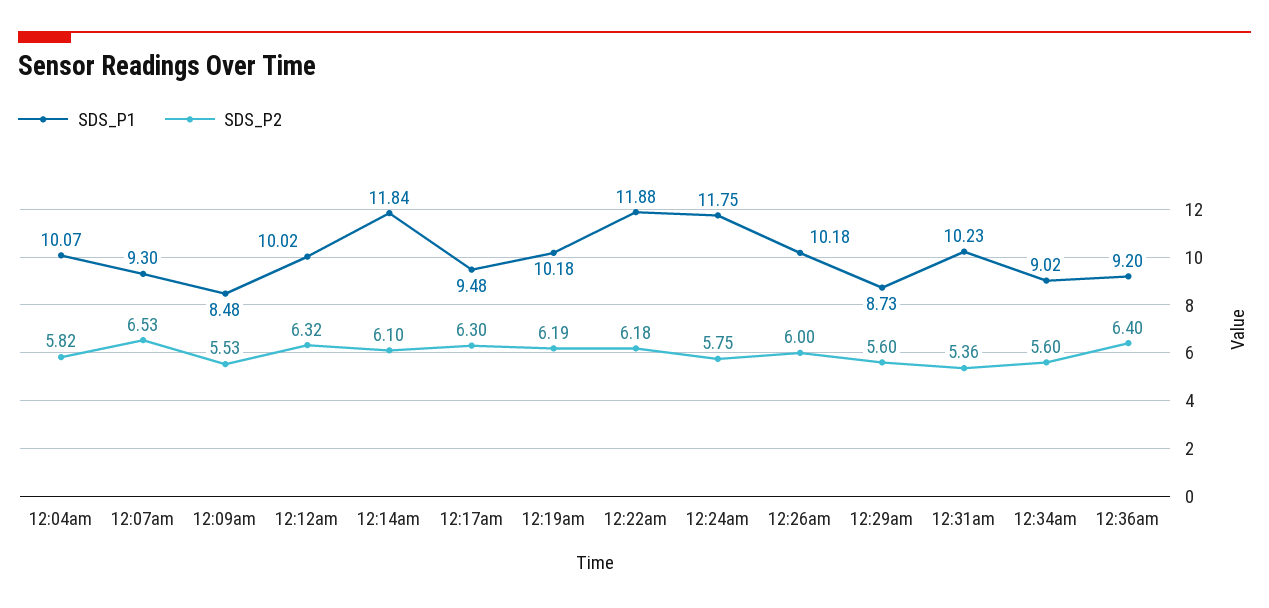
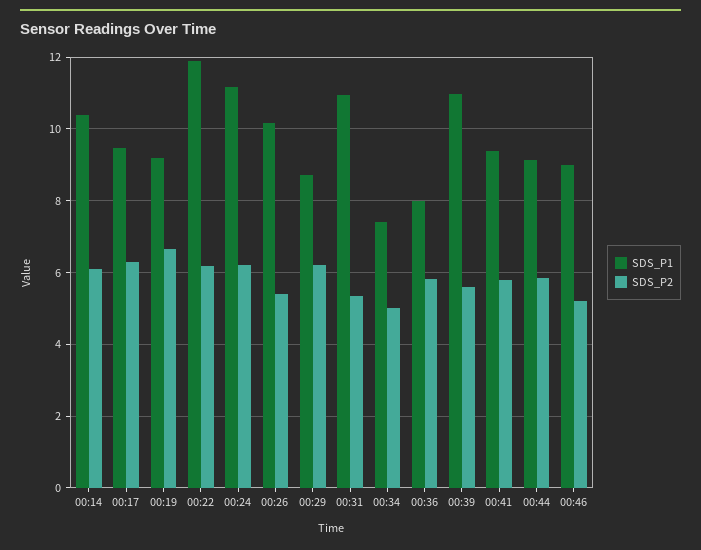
SDS_P1, 12:04am: 10.07 -> none
SDS_P2, 12:04am: 5.82 -> none
SDS_P1, 12:07am: 9.3 -> none
SDS_P2, 12:07am: 6.53 -> none
SDS_P1, 12:09am: 8.48 -> none
SDS_P2, 12:09am: 5.53 -> none
SDS_P1, 12:12am: 10.02 -> none
SDS_P2, 12:12am: 6.32 -> none
SDS_P1, 12:14am: 11.84 -> 10.4
SDS_P1, 12:19am: 10.18 -> 9.2
SDS_P2, 12:19am: 6.19 -> 6.6
SDS_P1, 12:24am: 11.75 -> 11.2
SDS_P2, 12:24am: 5.75 -> 6.2
SDS_P2, 12:26am: 6 -> 5.4
SDS_P2, 12:29am: 5.6 -> 6.2
SDS_P1, 12:31am: 10.23 -> 11
SDS_P1, 12:34am: 9.02 -> 7.4
SDS_P2, 12:34am: 5.6 -> 5
SDS_P1, 12:36am: 9.2 -> 8
SDS_P2, 12:36am: 6.4 -> 5.8
SDS_P1, 00:39: none -> 11
SDS_P2, 00:39: none -> 5.6
SDS_P1, 00:41: none -> 9.4
SDS_P2, 00:41: none -> 5.8
SDS_P1, 00:44: none -> 9.2
SDS_P2, 00:44: none -> 5.8
SDS_P1, 00:46: none -> 9
SDS_P2, 00:46: none -> 5.2

